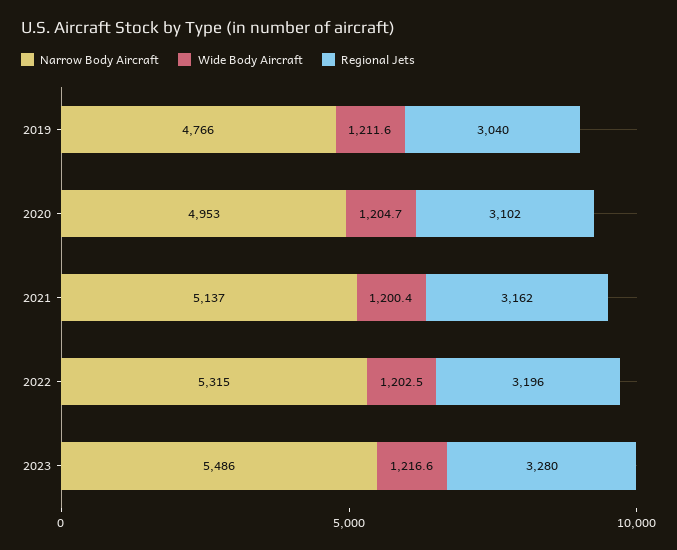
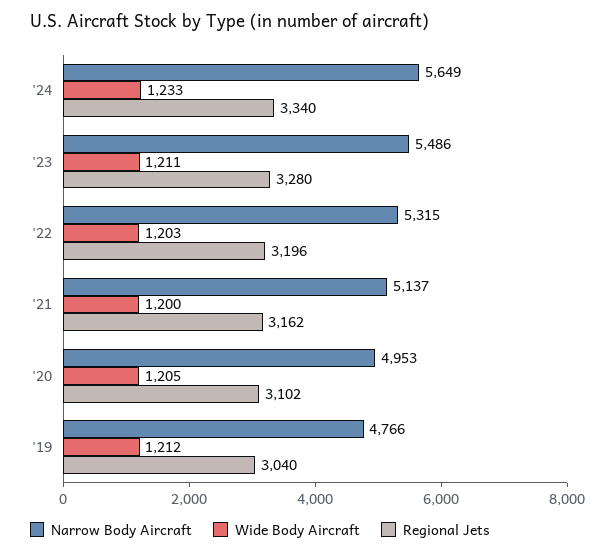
Wide Body Aircraft, 2023: 1216.6 -> 1211
Narrow Body Aircraft, '24: none -> 5649
Wide Body Aircraft, '24: none -> 1233
Regional Jets, '24: none -> 3340

